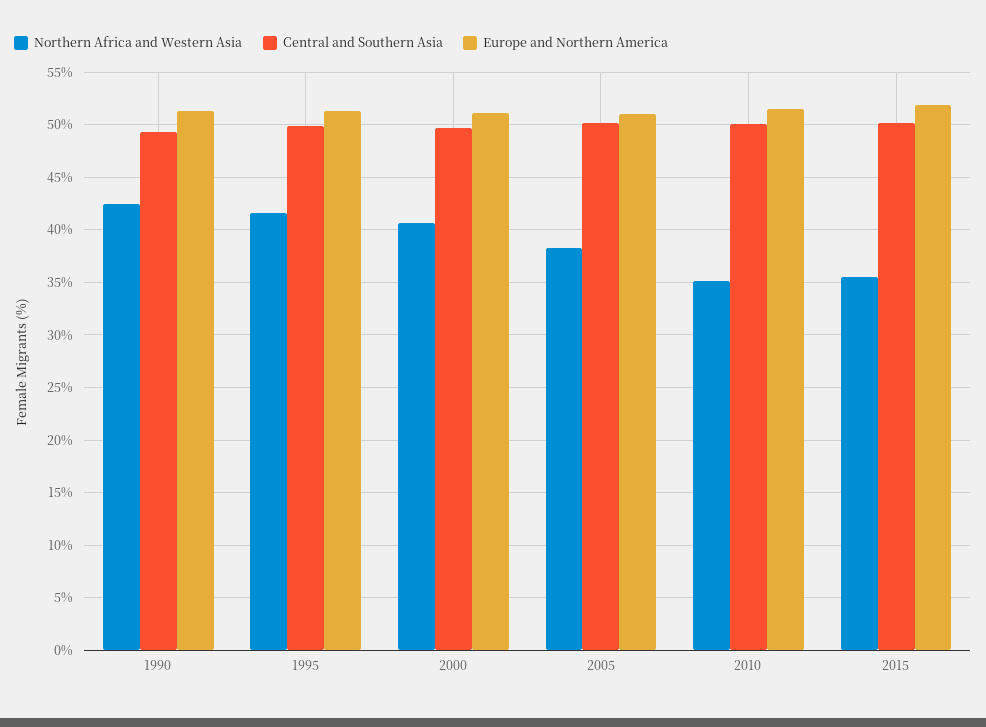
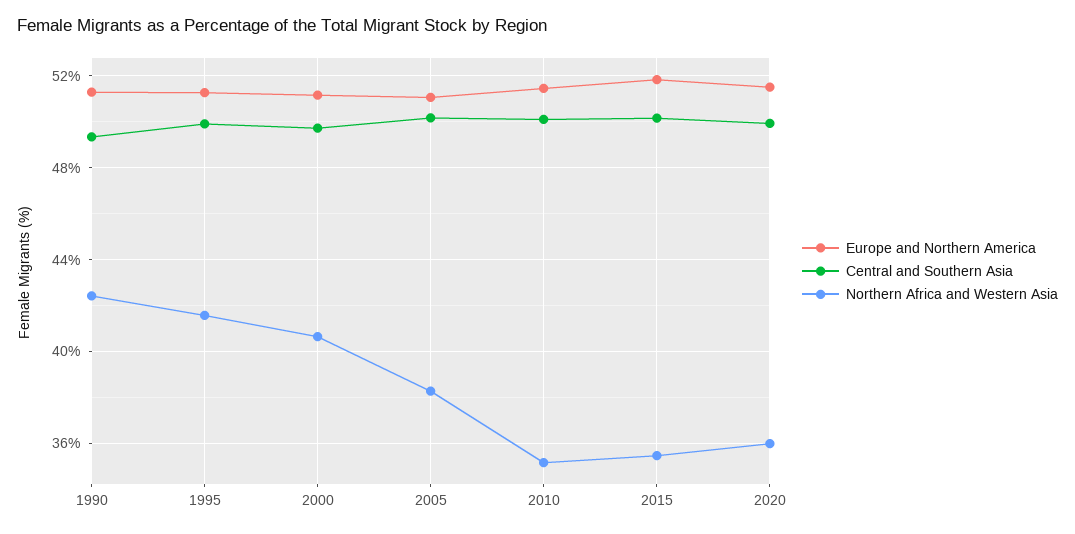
Europe and Northern America, 2020: none -> 51.5
Central and Southern Asia, 2020: none -> 50
Northern Africa and Western Asia, 2020: none -> 36

